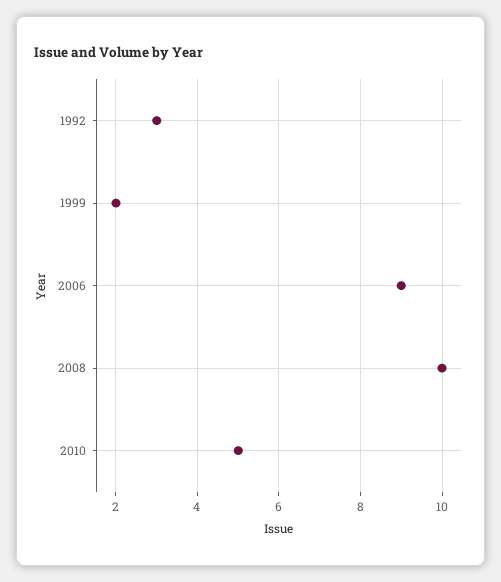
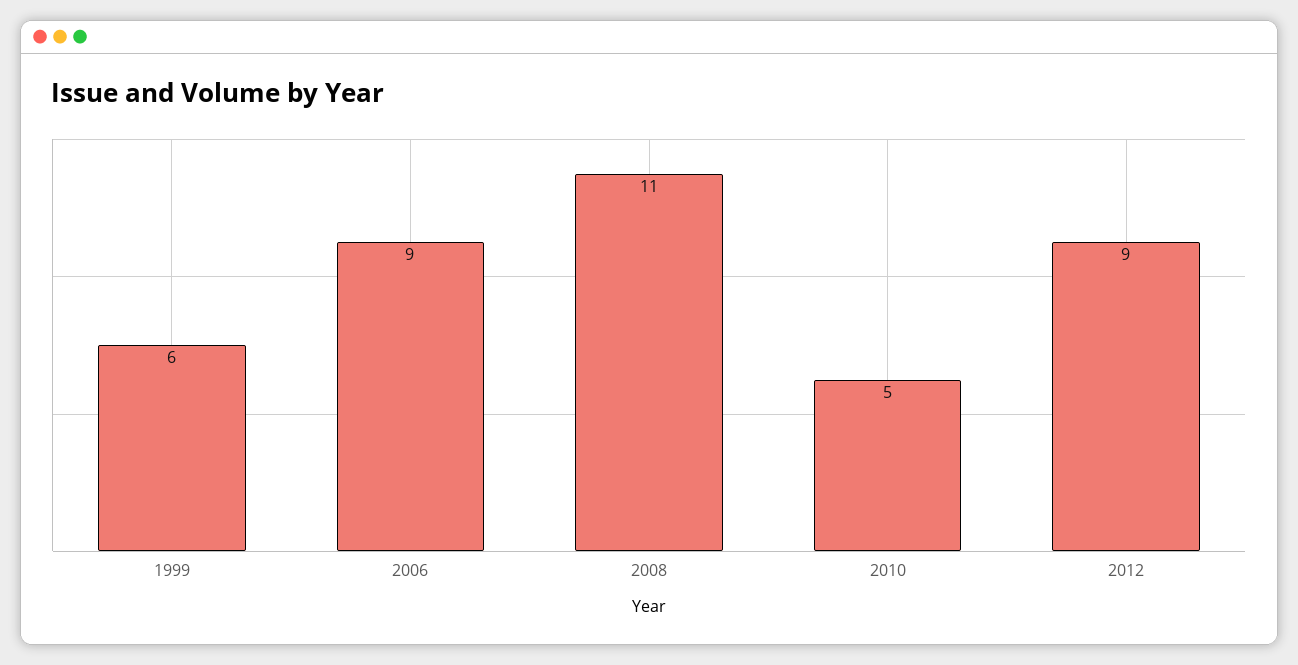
1992: 3 -> none
1999: 2 -> 6
2008: 10 -> 11
2012: none -> 9

